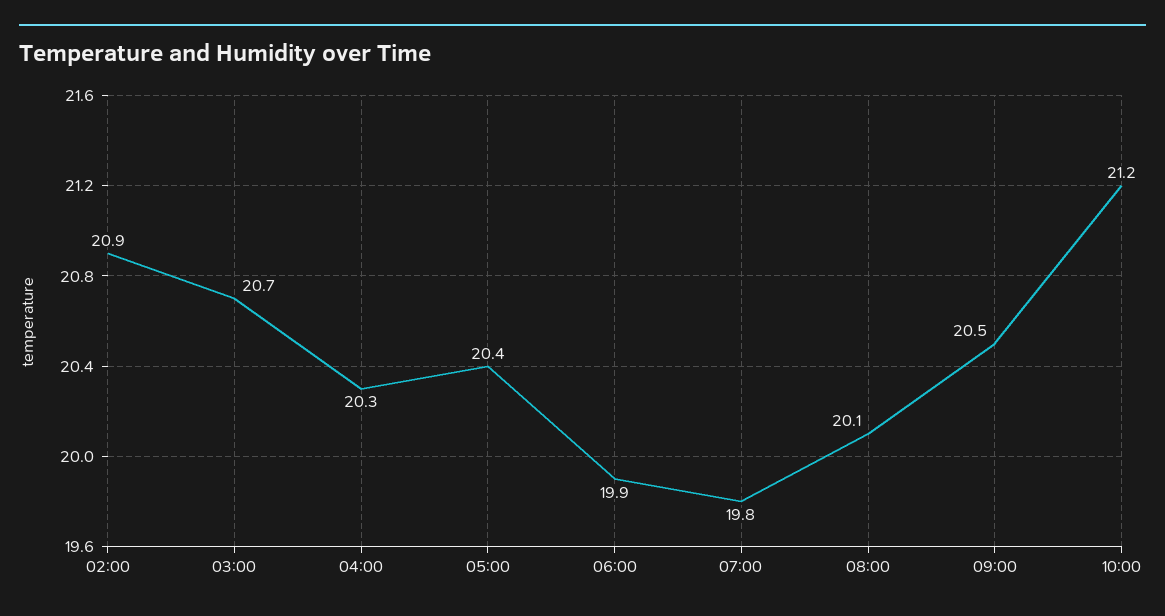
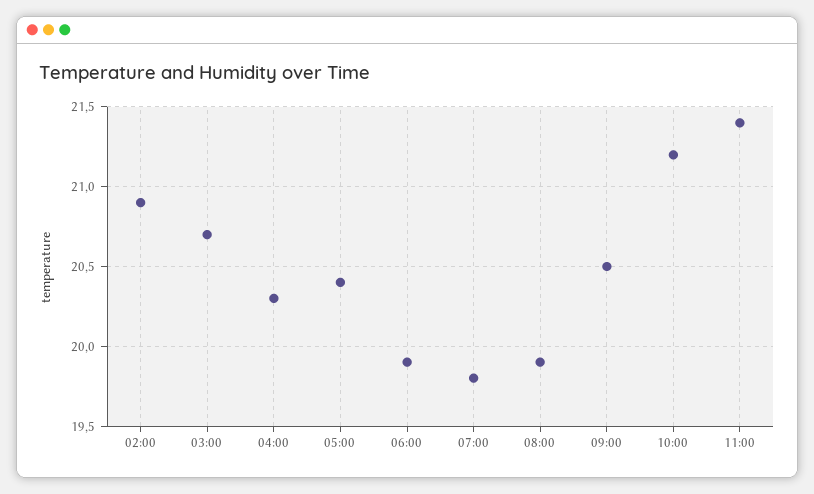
08:00: 20.1 -> 19.9
11:00: none -> 21.4

